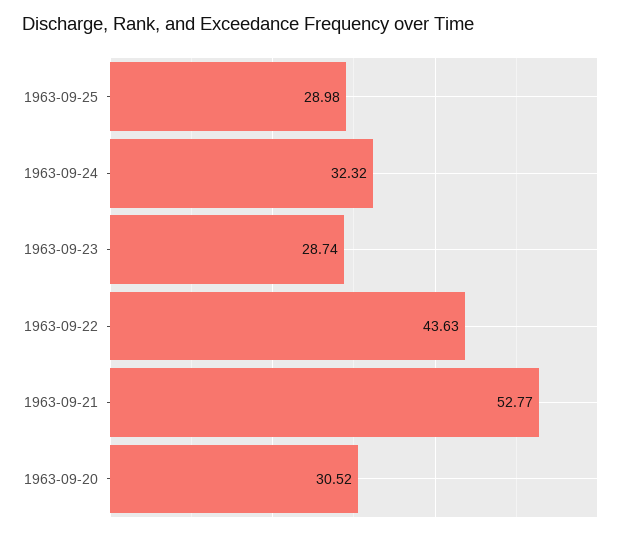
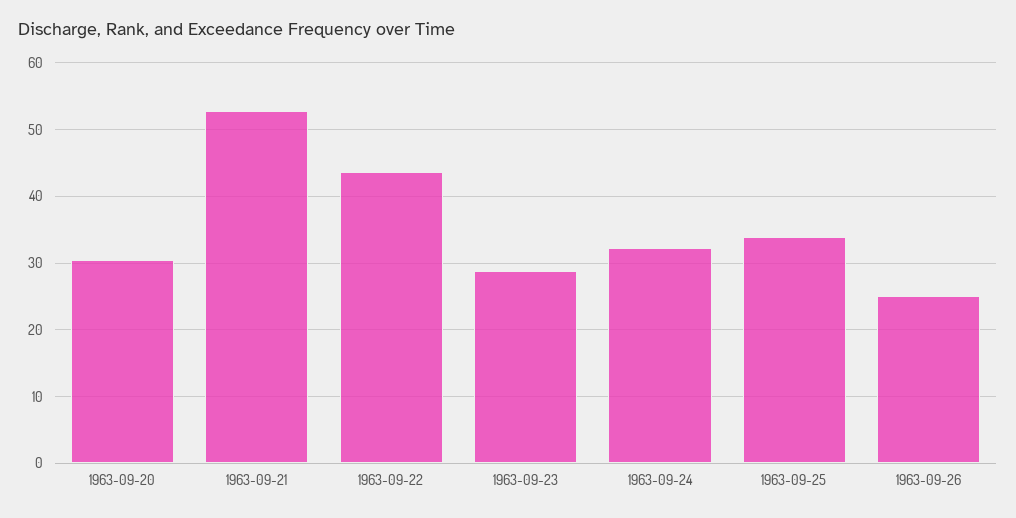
1963-09-25: 28.98 -> 34
1963-09-26: none -> 25

